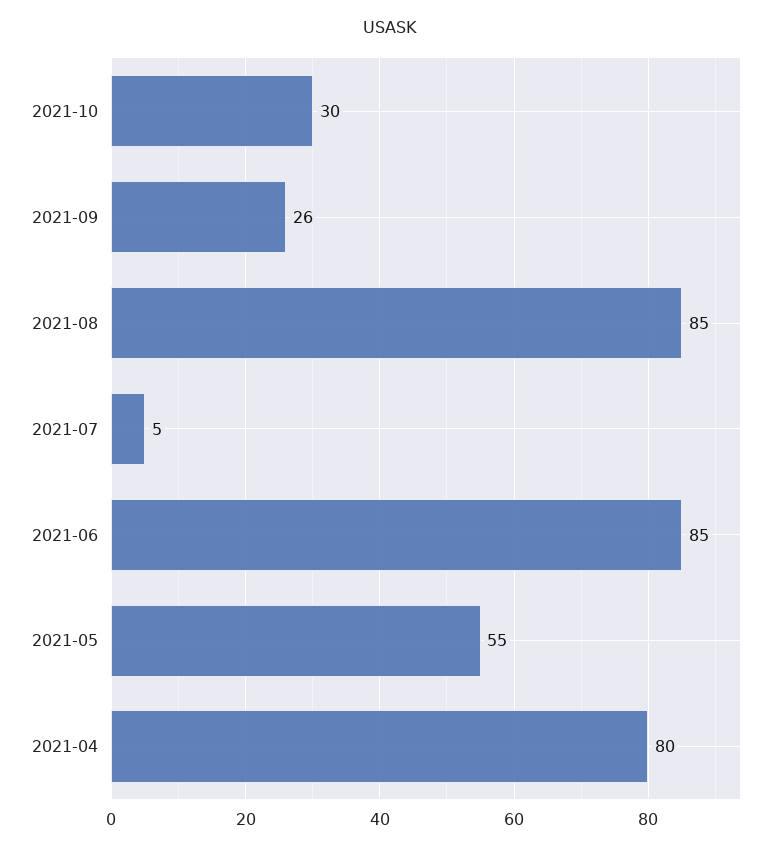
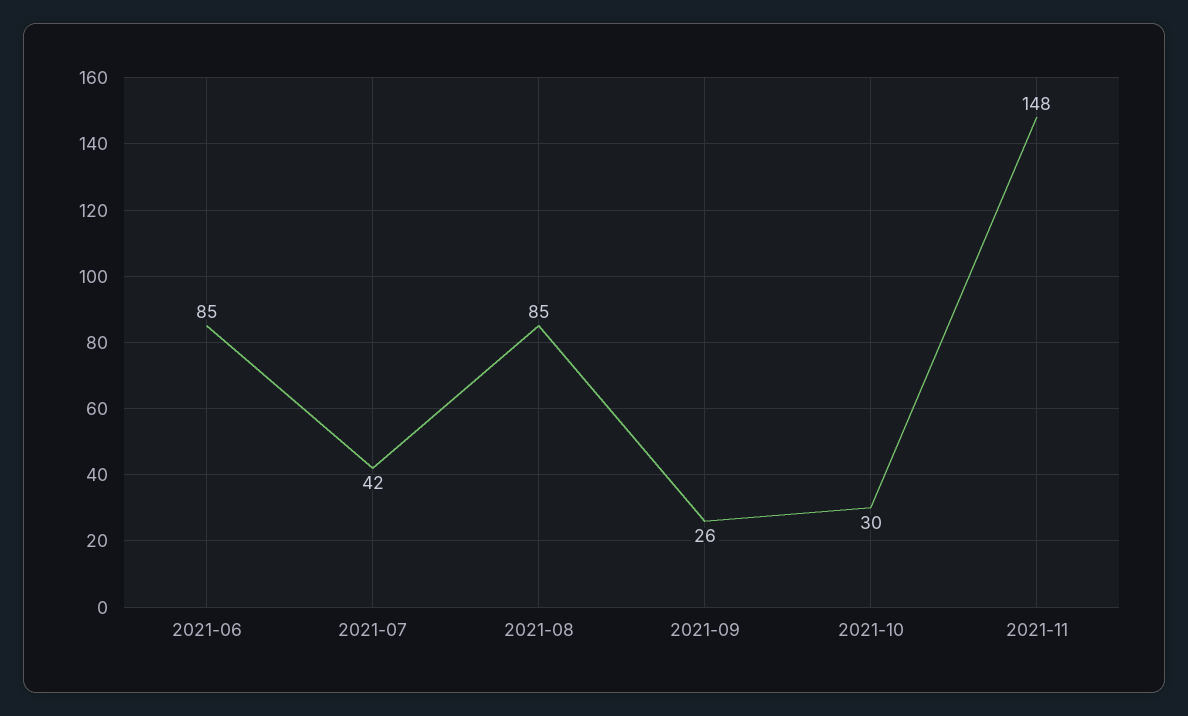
2021-07: 5 -> 42
2021-05: 55 -> none
2021-04: 80 -> none
2021-11: none -> 148

